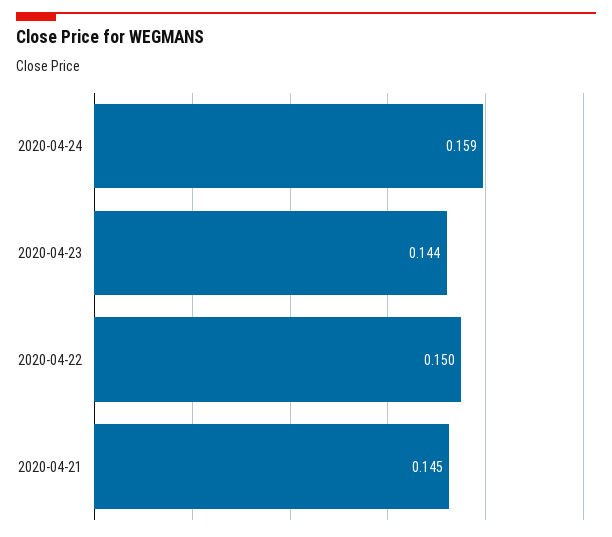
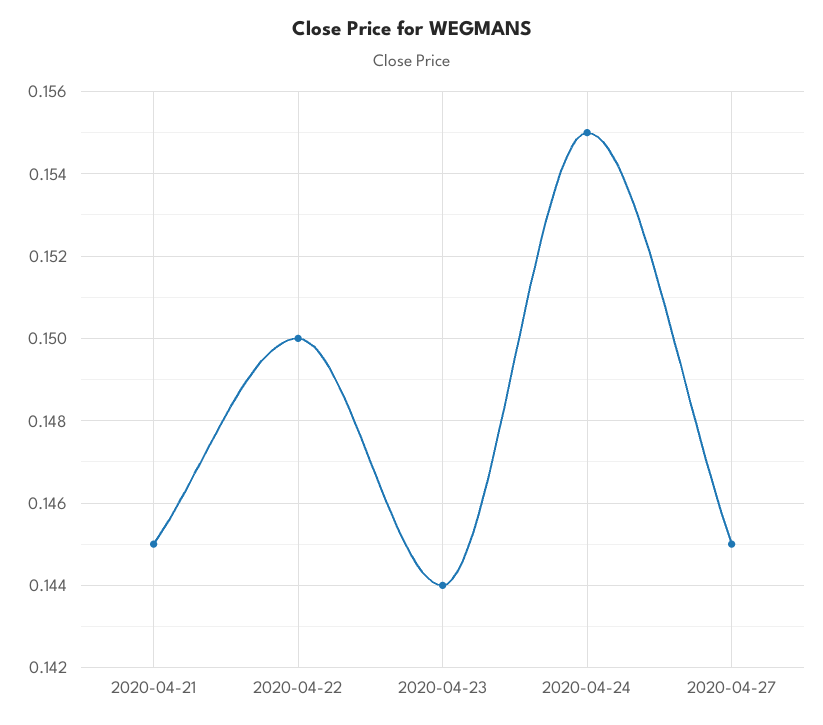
2020-04-24: 0.159 -> 0.155
2020-04-27: none -> 0.145

